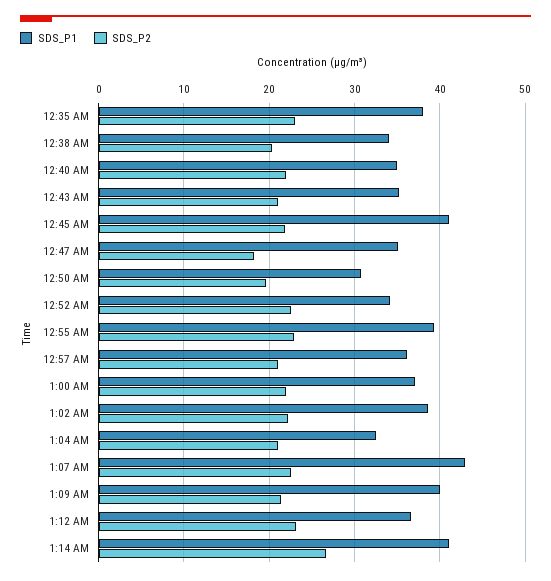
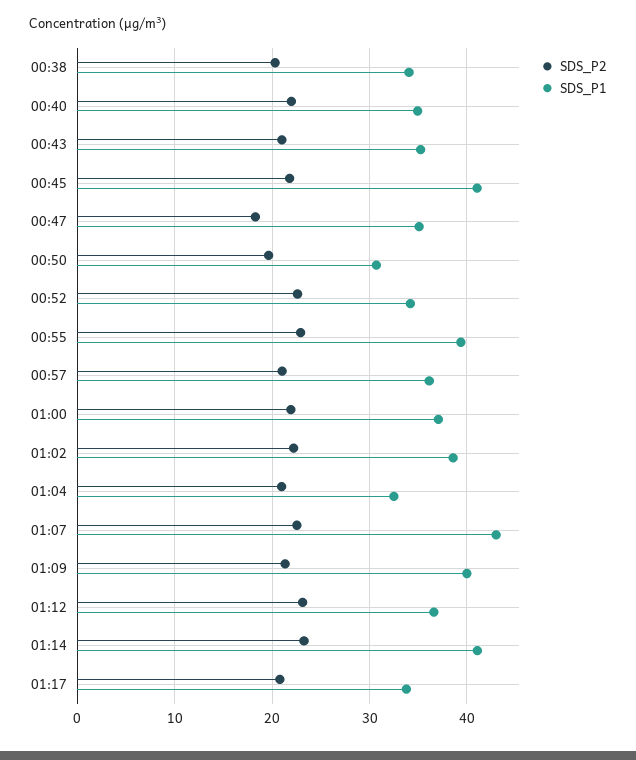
SDS_P1, 12:35 AM: 38 -> none
SDS_P2, 12:35 AM: 23 -> none
SDS_P2, 1:14 AM: 27 -> 23
SDS_P2, 01:17: none -> 21
SDS_P1, 01:17: none -> 34

